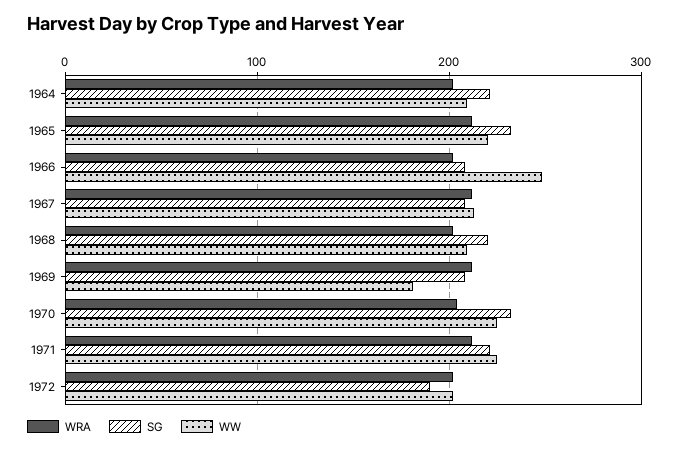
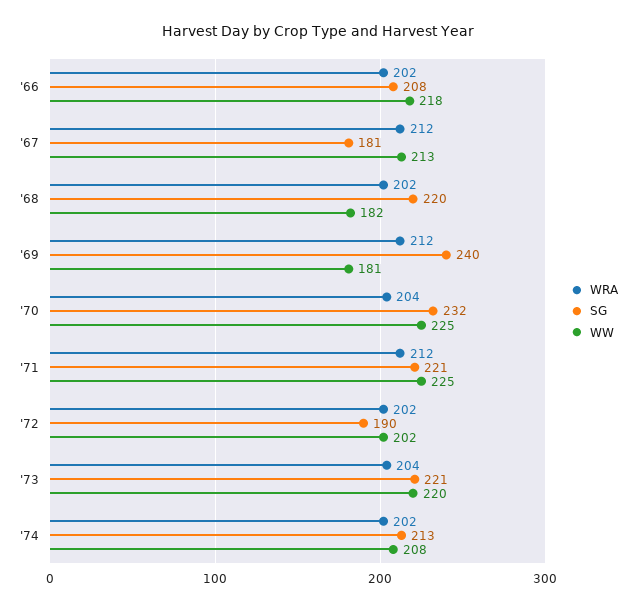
WRA, 1964: 200 -> none
SG, 1964: 220 -> none
WW, 1964: 210 -> none
WRA, 1965: 210 -> none
SG, 1965: 230 -> none
WW, 1965: 220 -> none
WW, 1966: 250 -> 218
SG, 1967: 210 -> 181
WW, 1968: 210 -> 182
SG, 1969: 210 -> 240
WRA, '73: none -> 204
SG, '73: none -> 221
WW, '73: none -> 220
WRA, '74: none -> 202
SG, '74: none -> 213
WW, '74: none -> 208

